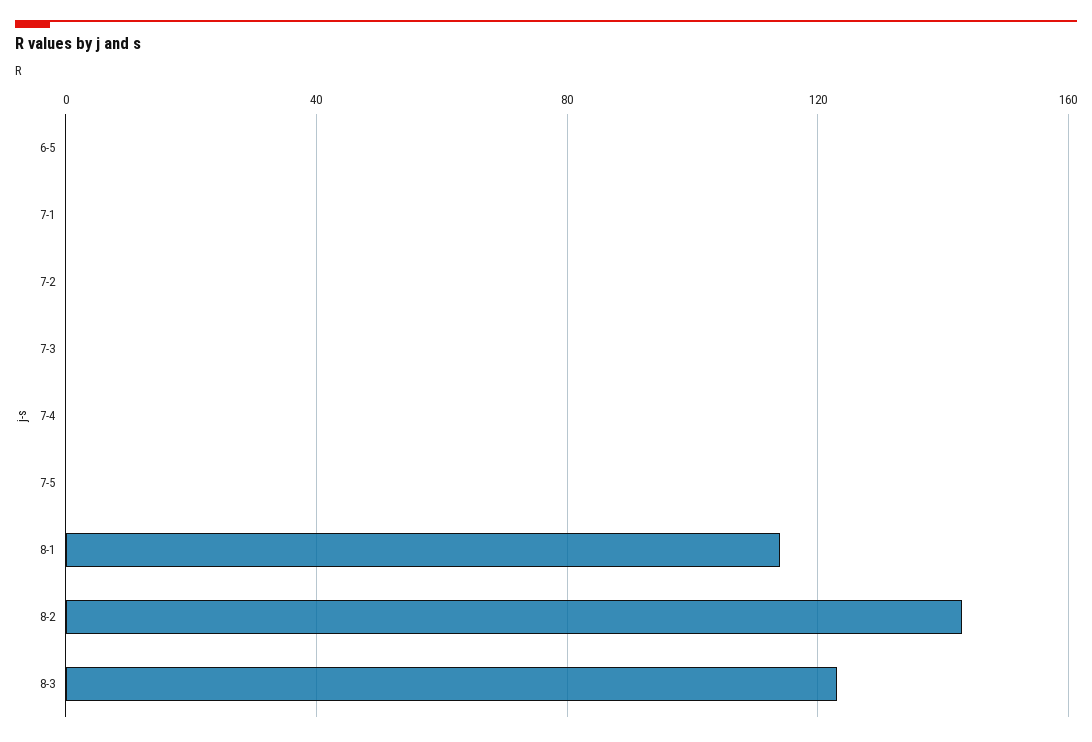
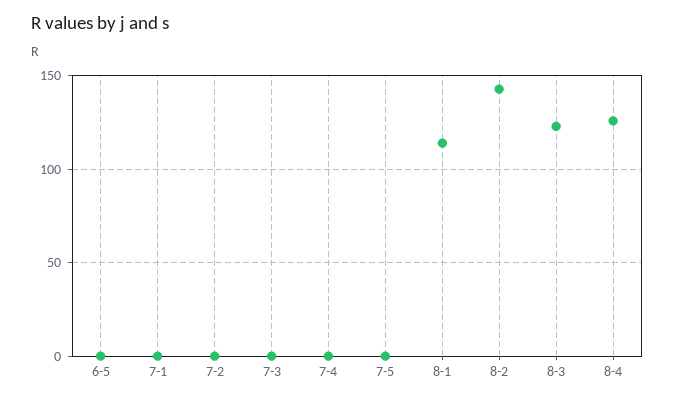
8-4: none -> 125

